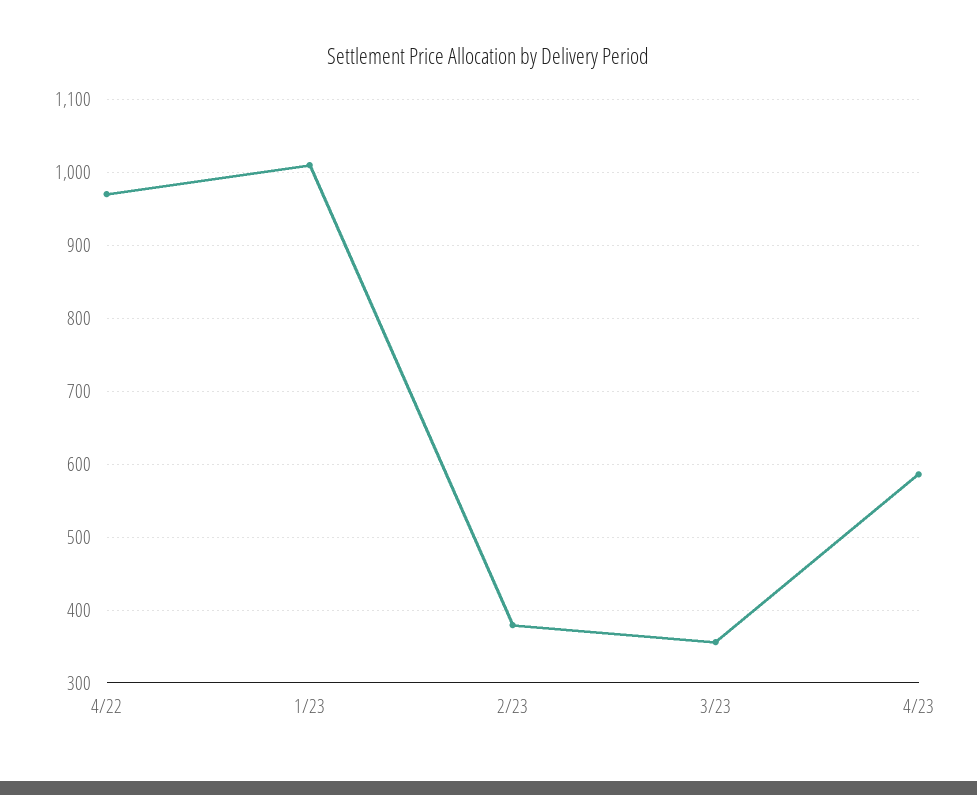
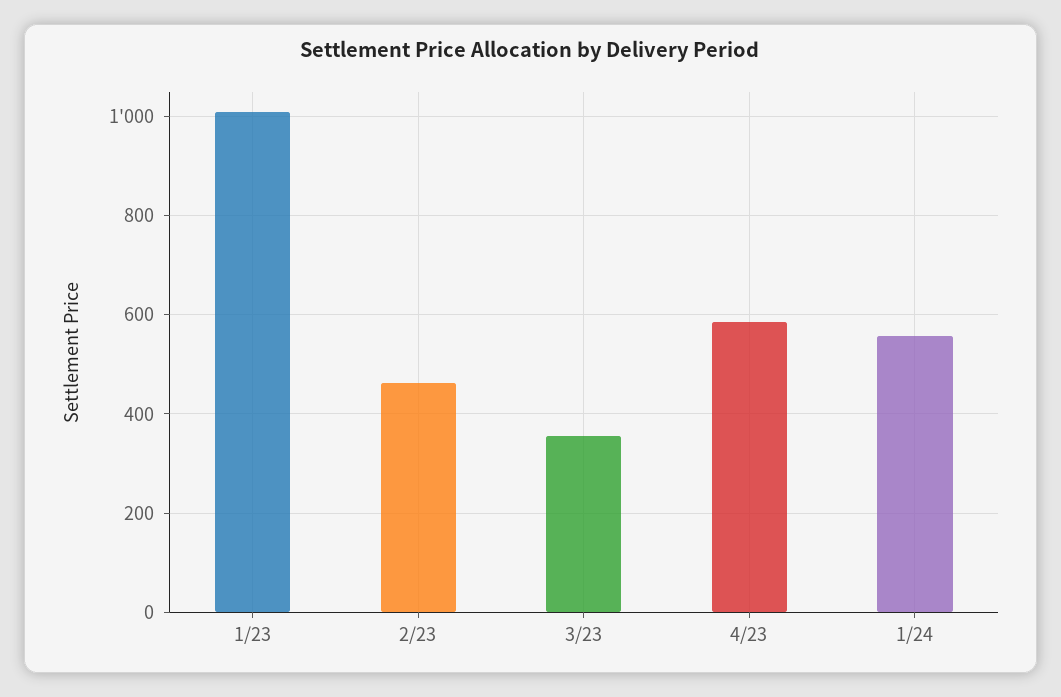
4/22: 970 -> none
2/23: 380 -> 460
1/24: none -> 560

